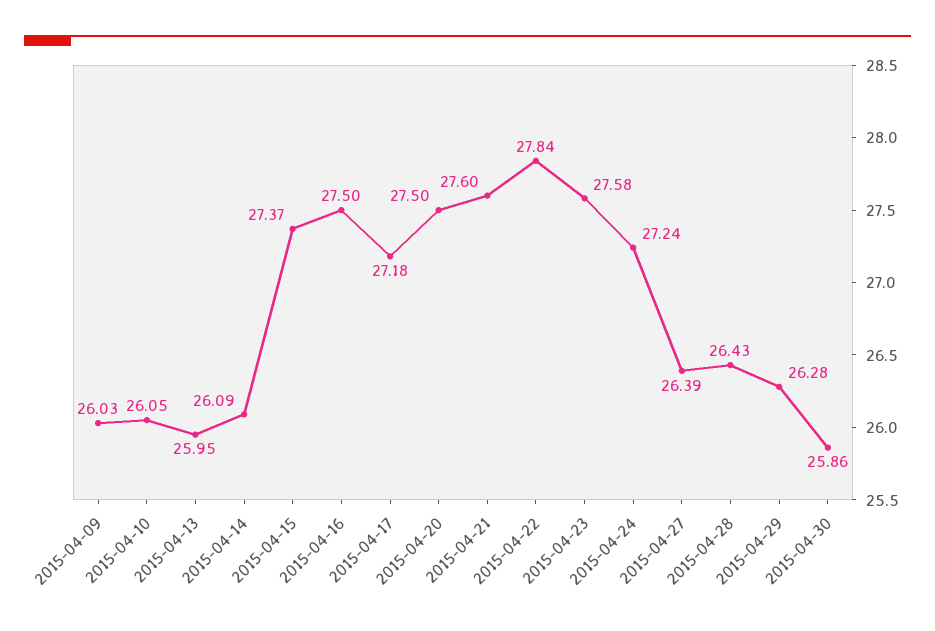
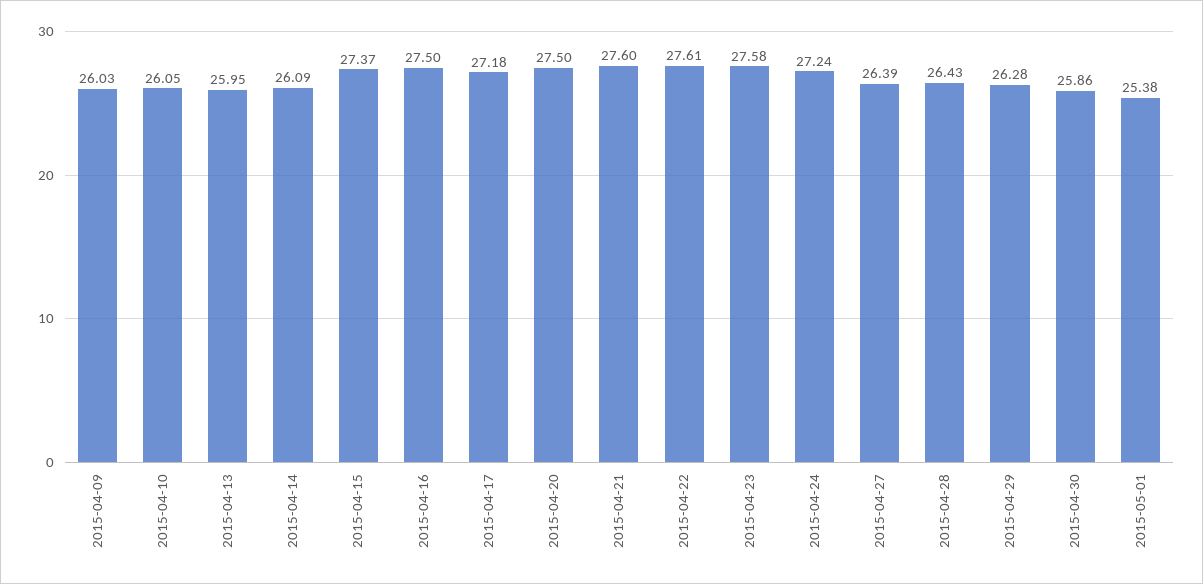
2015-04-22: 27.84 -> 27.61
2015-05-01: none -> 25.38

